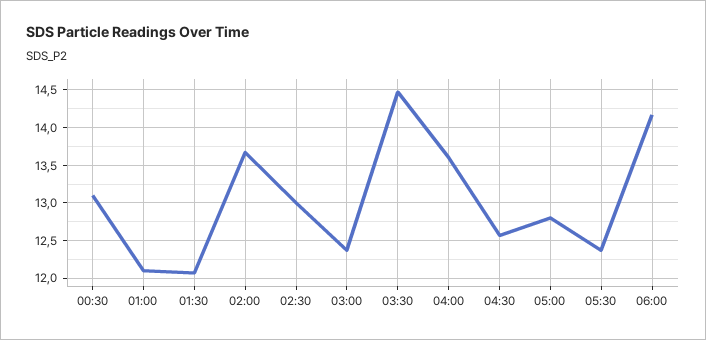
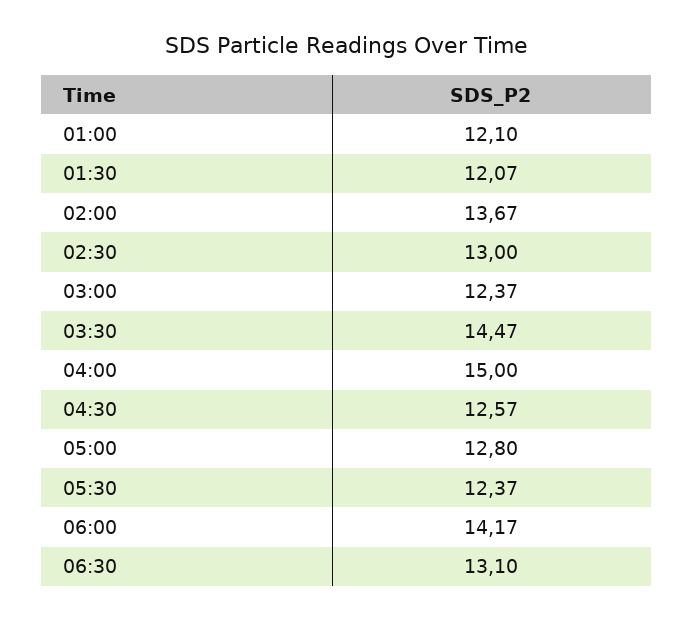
00:30: 13.1 -> none
04:00: 13.6 -> 15
06:30: none -> 13.1

